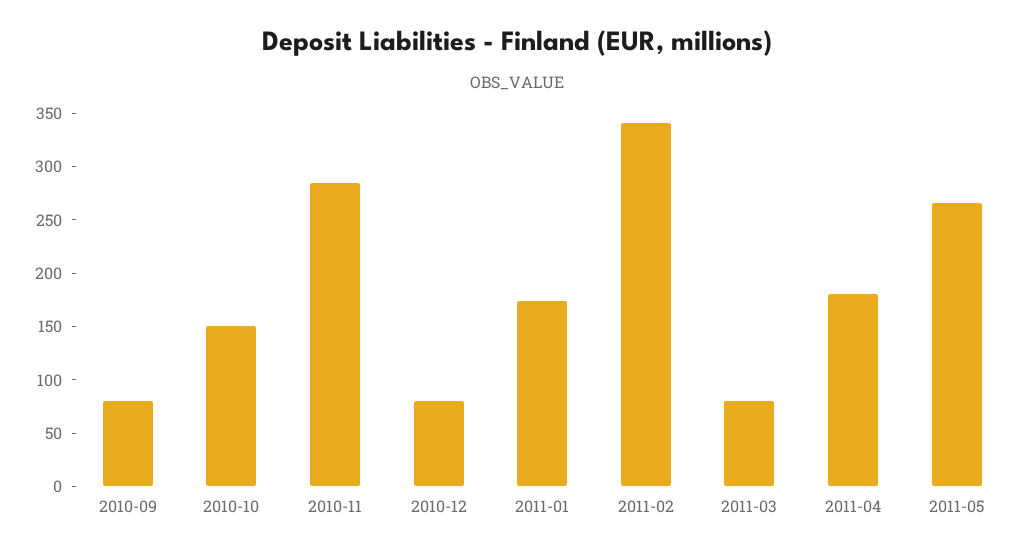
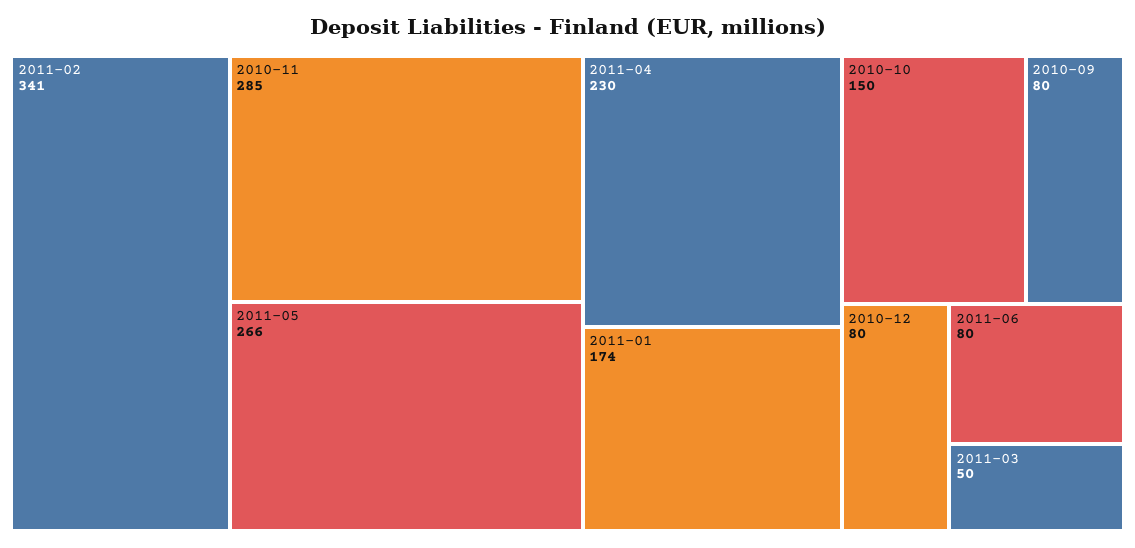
2011-03: 80 -> 50
2011-04: 180 -> 230
2011-06: none -> 80

